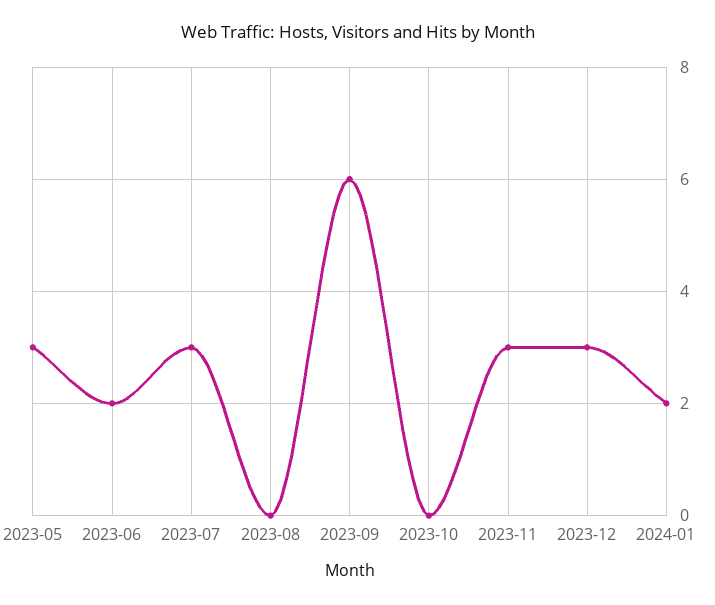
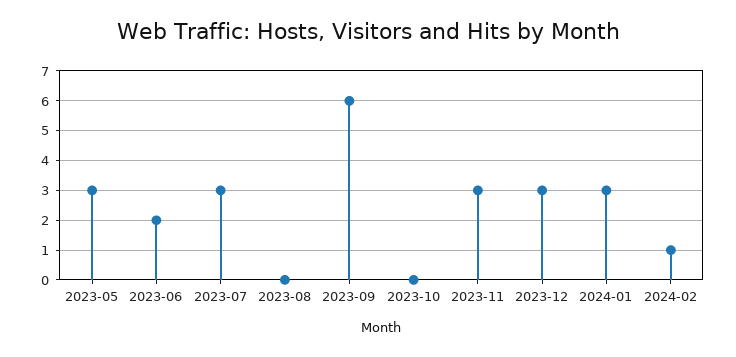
2024-01: 2 -> 3
2024-02: none -> 1

